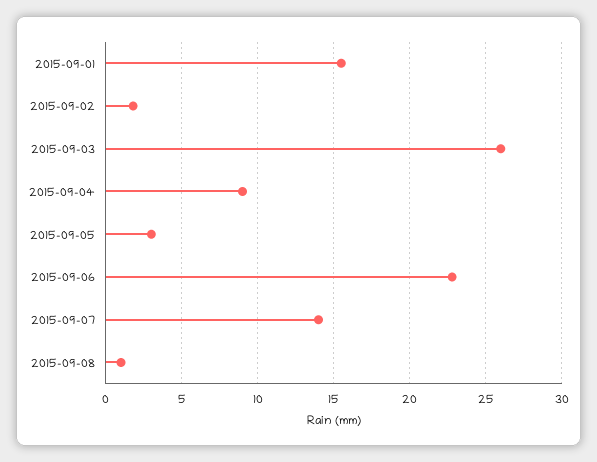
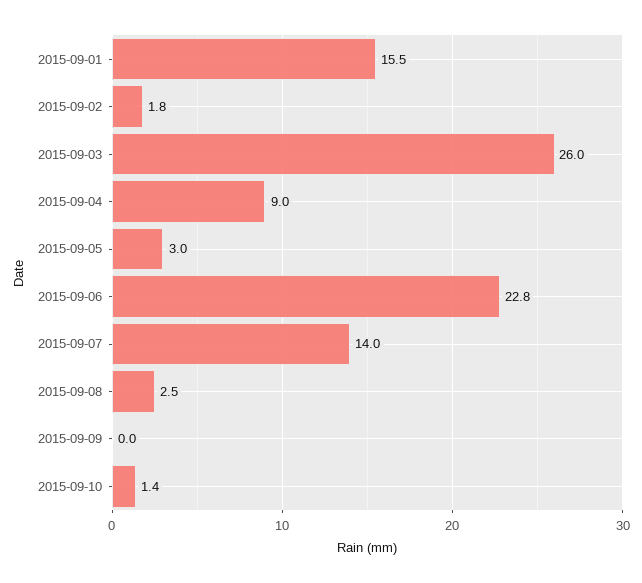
2015-09-08: 1 -> 2.5
2015-09-09: none -> 0
2015-09-10: none -> 1.4

